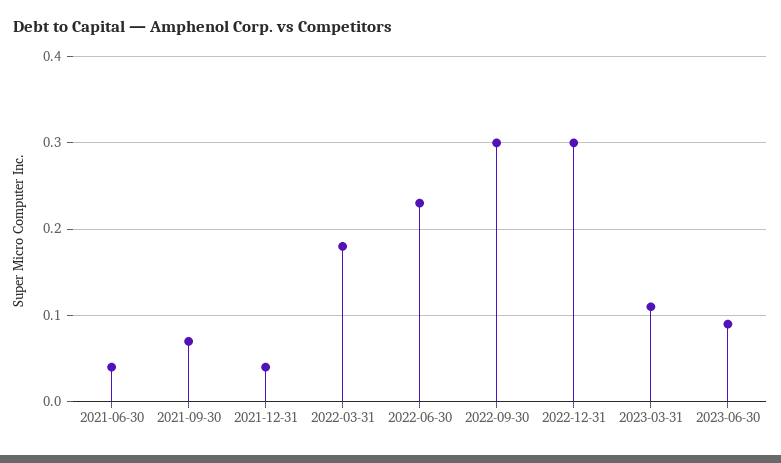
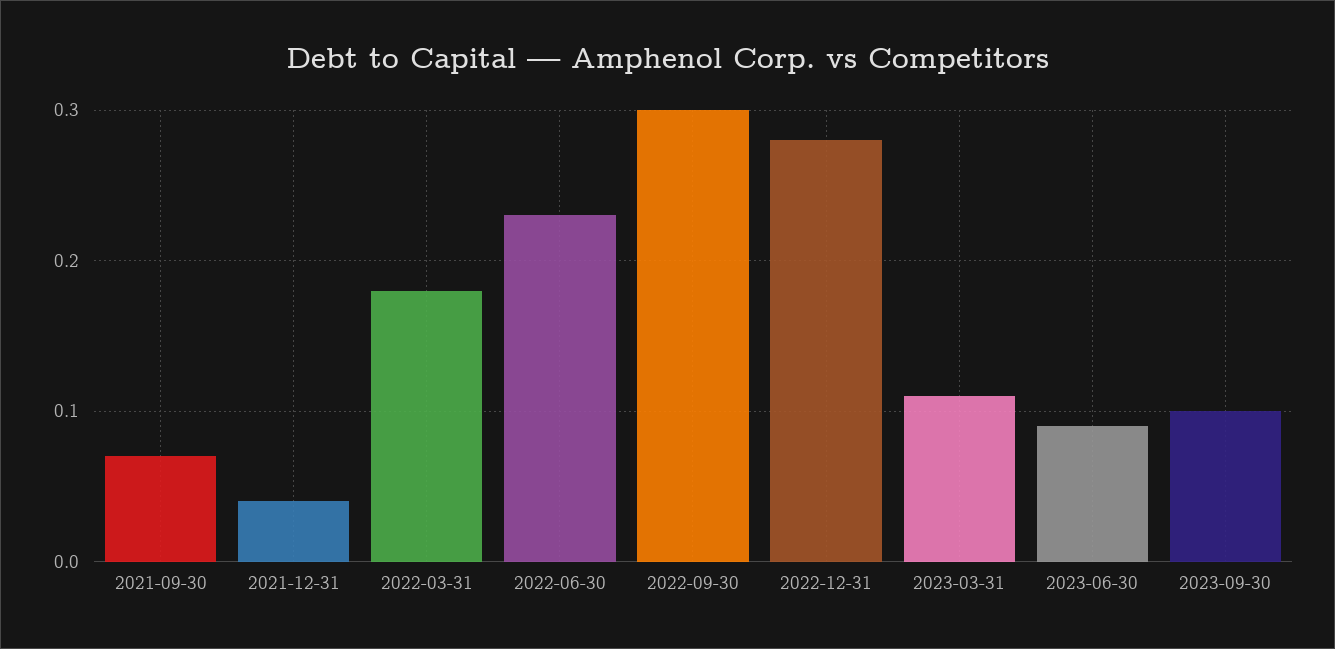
2021-06-30: 0.04 -> none
2022-12-31: 0.3 -> 0.28
2023-09-30: none -> 0.1

